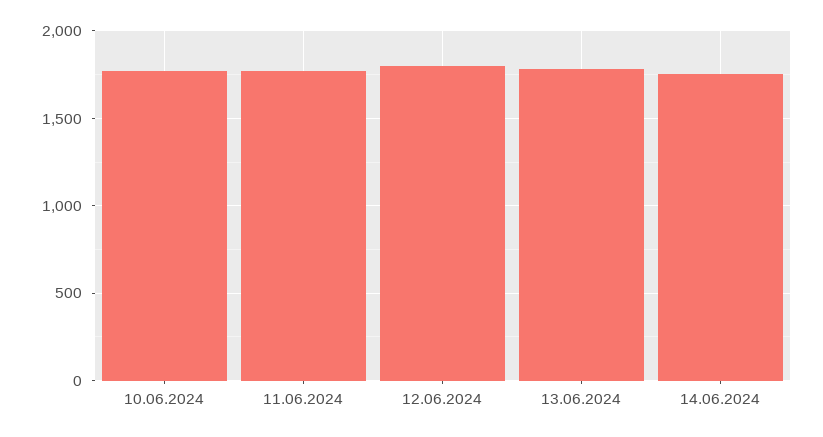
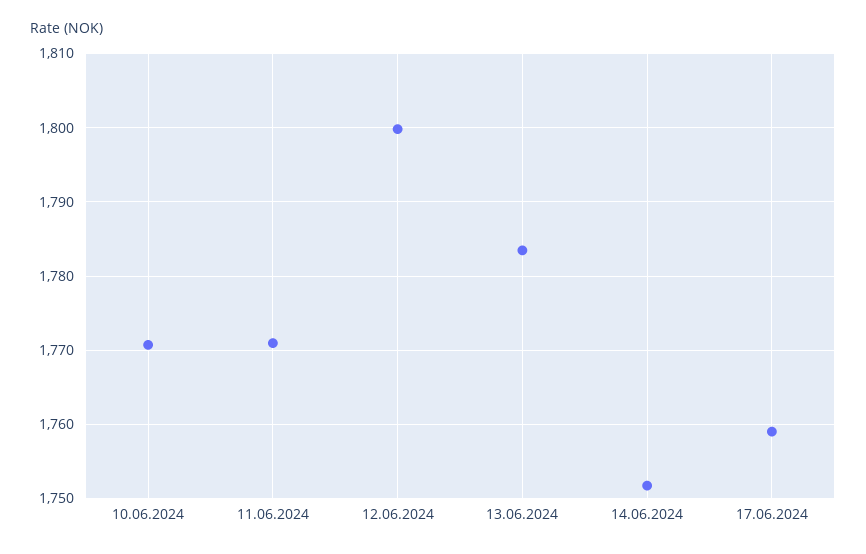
17.06.2024: none -> 1759

